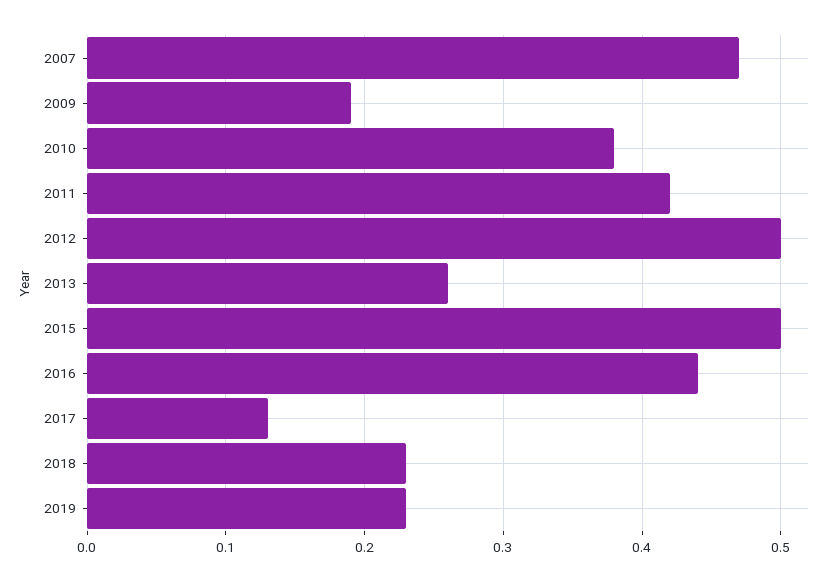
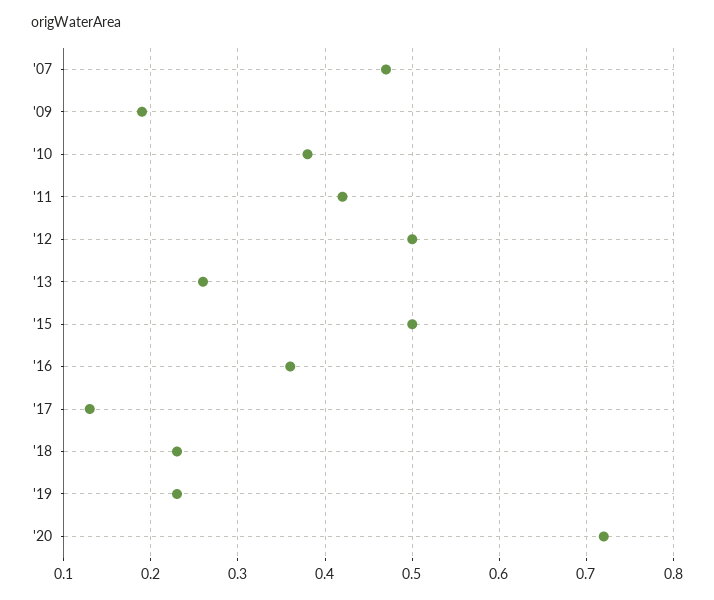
2016: 0.44 -> 0.36
'20: none -> 0.72

